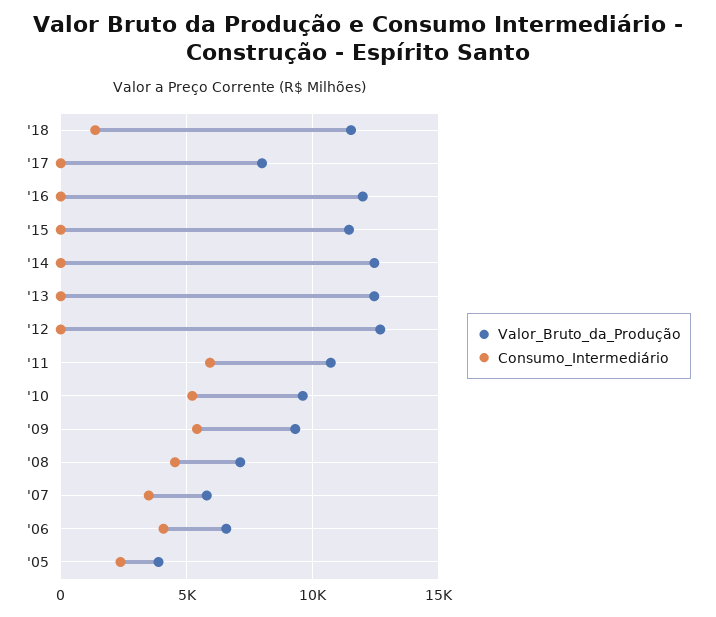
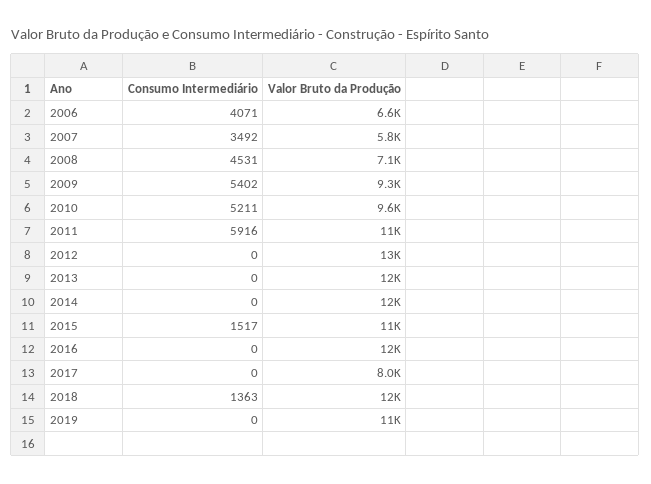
Consumo_Intermediário, '15: 0 -> 1517
Valor_Bruto_da_Produção, '05: 4000 -> none
Consumo_Intermediário, '05: 2500 -> none
Consumo_Intermediário, 2019: none -> 0
Valor_Bruto_da_Produção, 2019: none -> 11000

